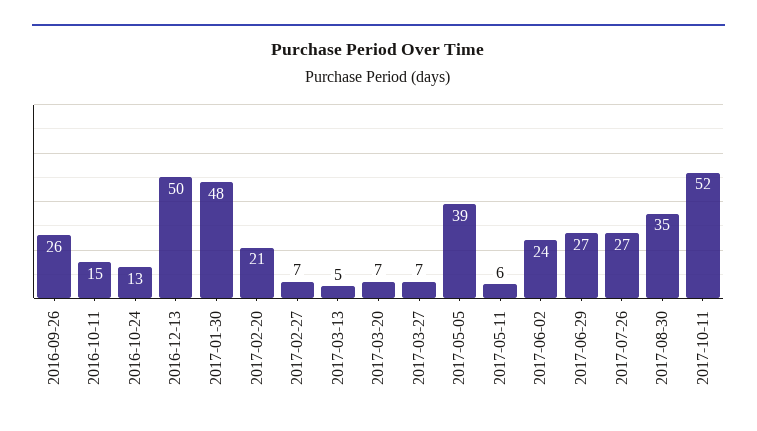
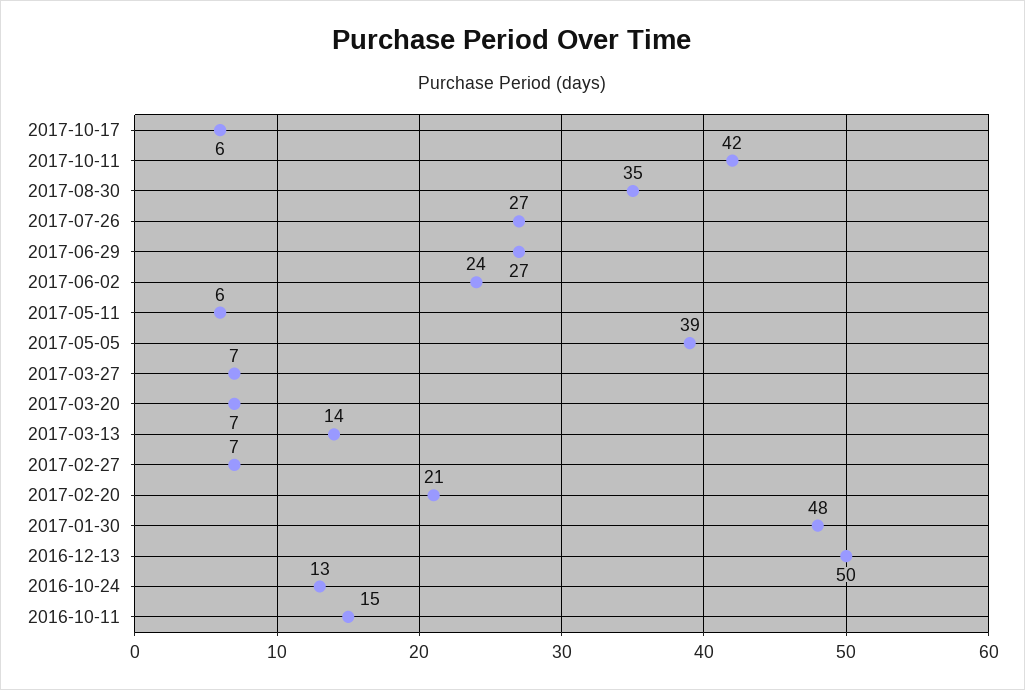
2016-09-26: 26 -> none
2017-03-13: 5 -> 14
2017-10-11: 52 -> 42
2017-10-17: none -> 6

